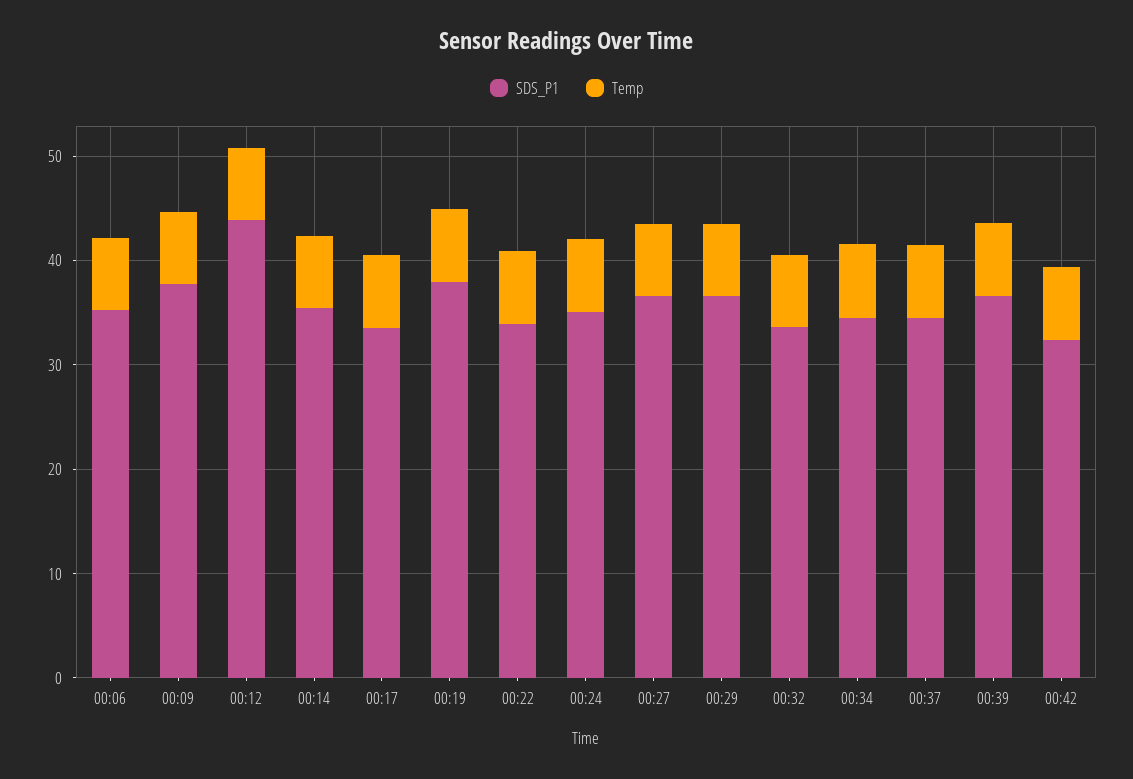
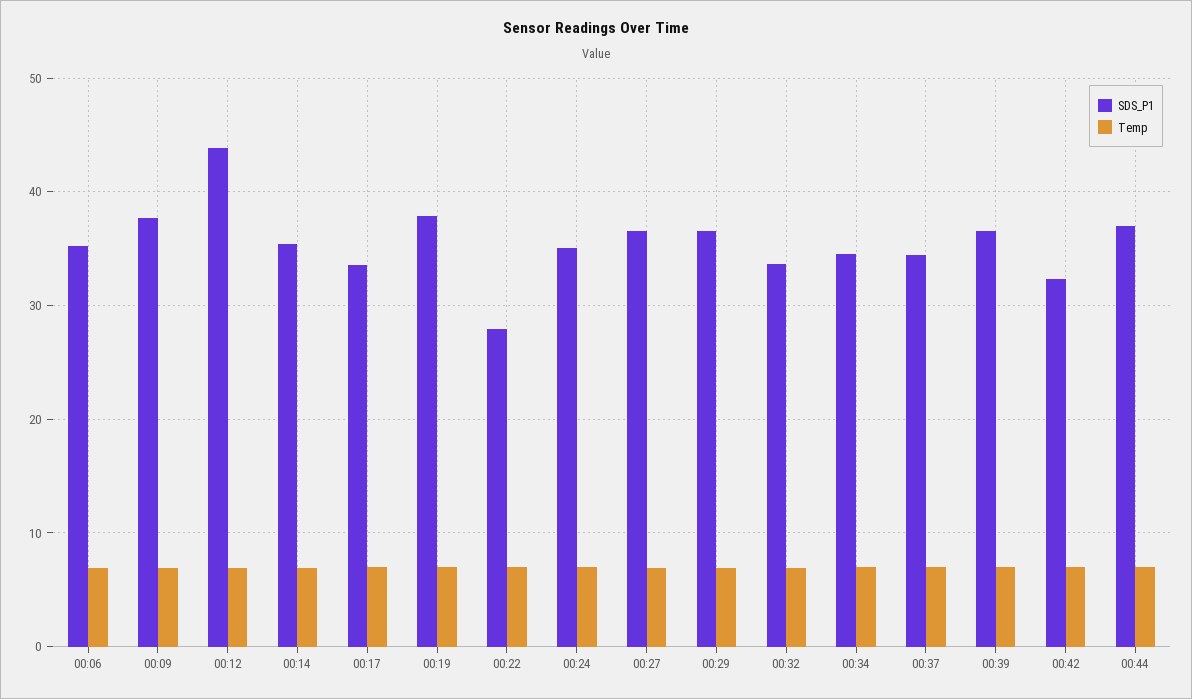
SDS_P1, 00:22: 34 -> 28
SDS_P1, 00:44: none -> 37
Temp, 00:44: none -> 7

